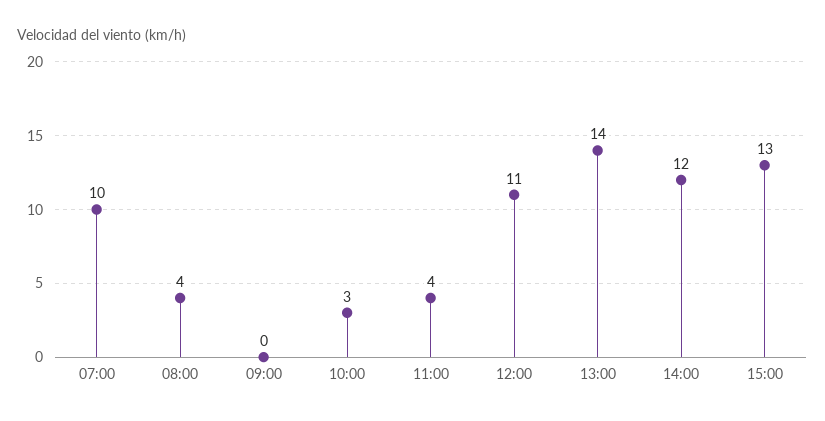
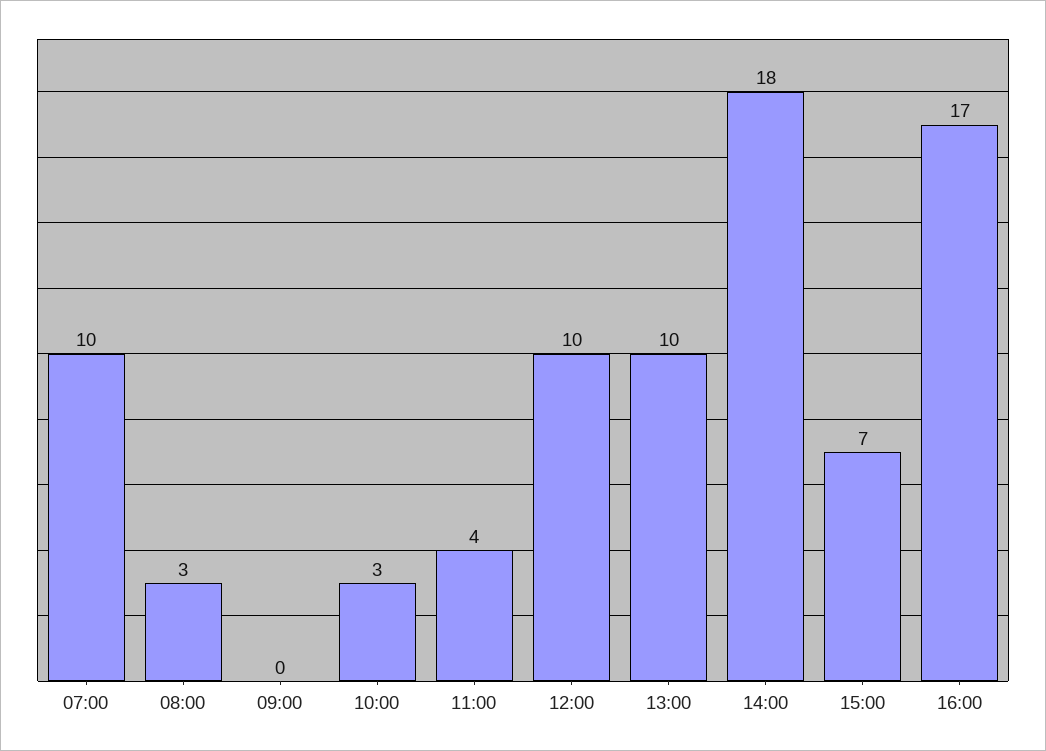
08:00: 4 -> 3
12:00: 11 -> 10
13:00: 14 -> 10
14:00: 12 -> 18
15:00: 13 -> 7
16:00: none -> 17

